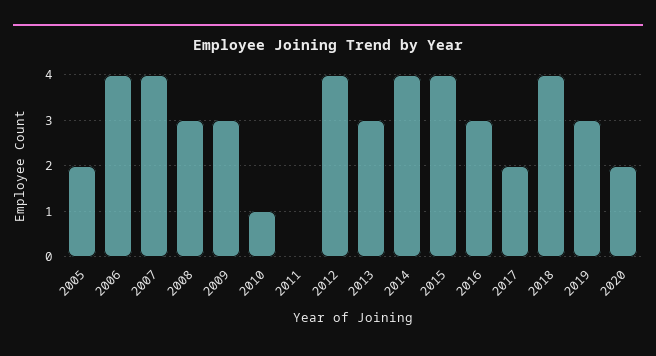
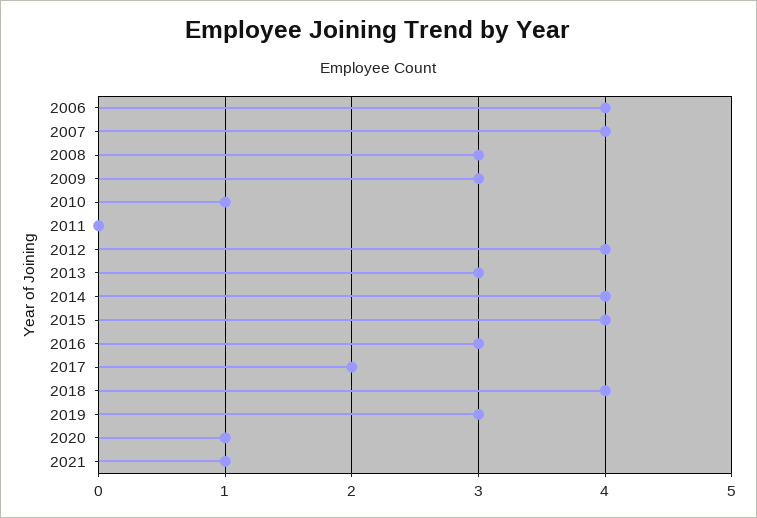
2005: 2 -> none
2020: 2 -> 1
2021: none -> 1

